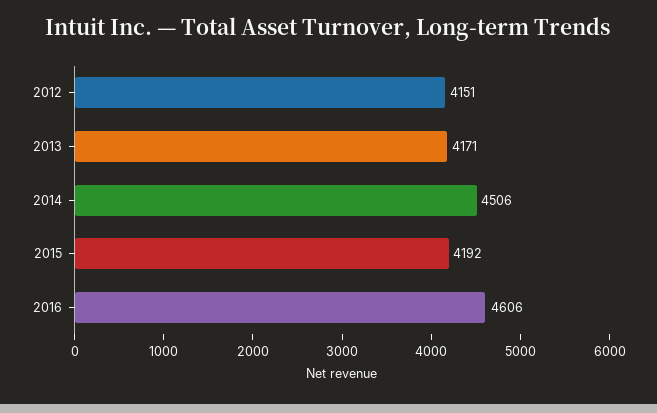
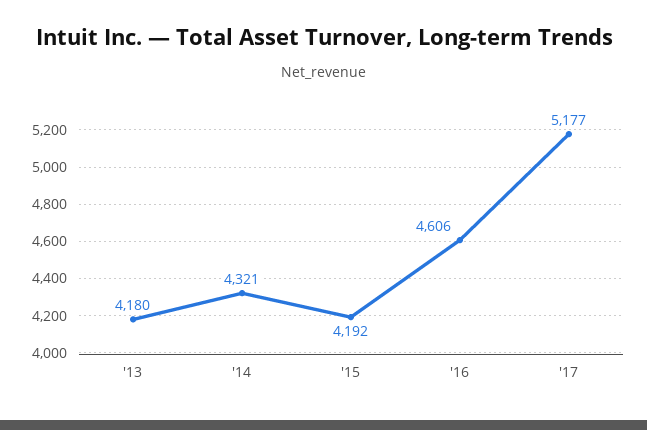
2012: 4151 -> none
2013: 4171 -> 4180
2014: 4506 -> 4321
'17: none -> 5177

